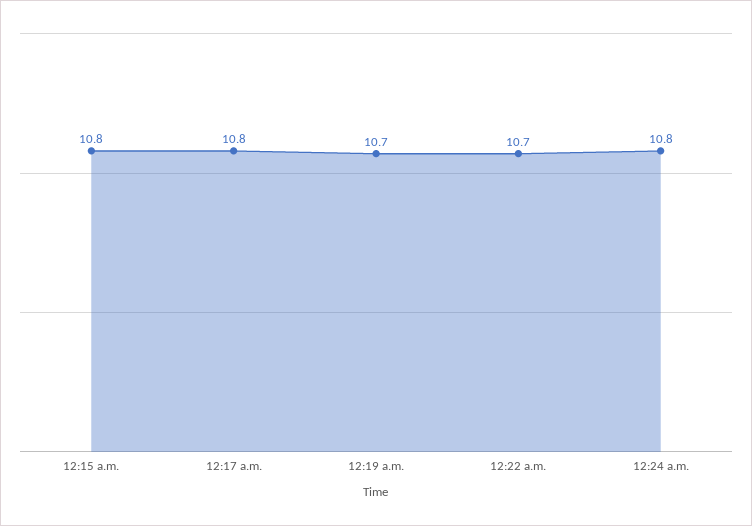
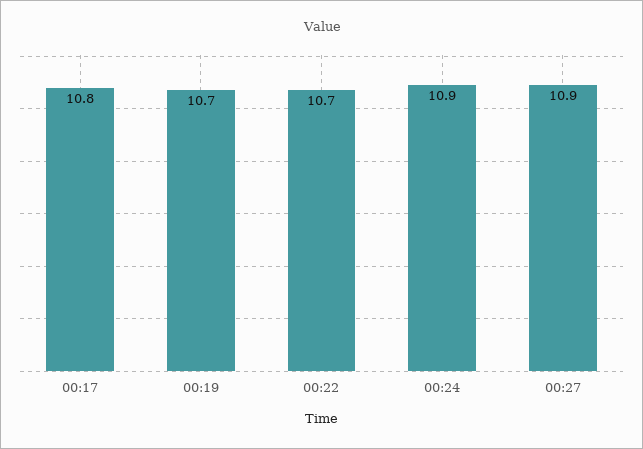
12:15 a.m.: 10.8 -> none
12:24 a.m.: 10.8 -> 10.9
00:27: none -> 10.9

